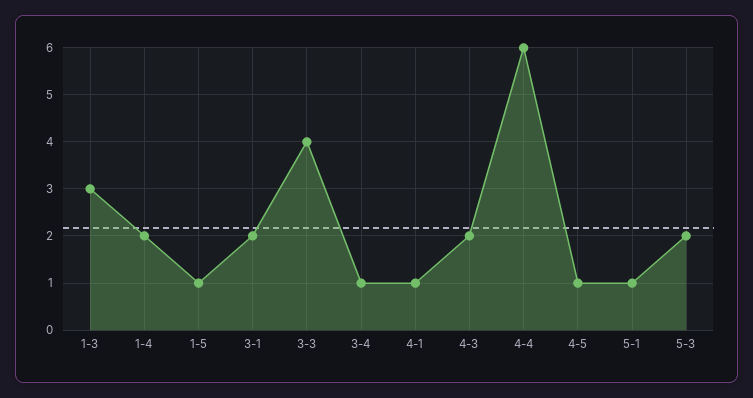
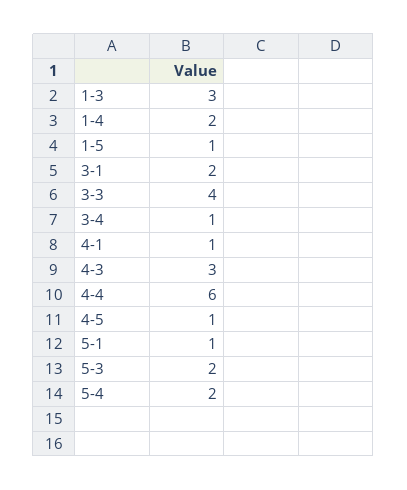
4-3: 2 -> 3
5-4: none -> 2

